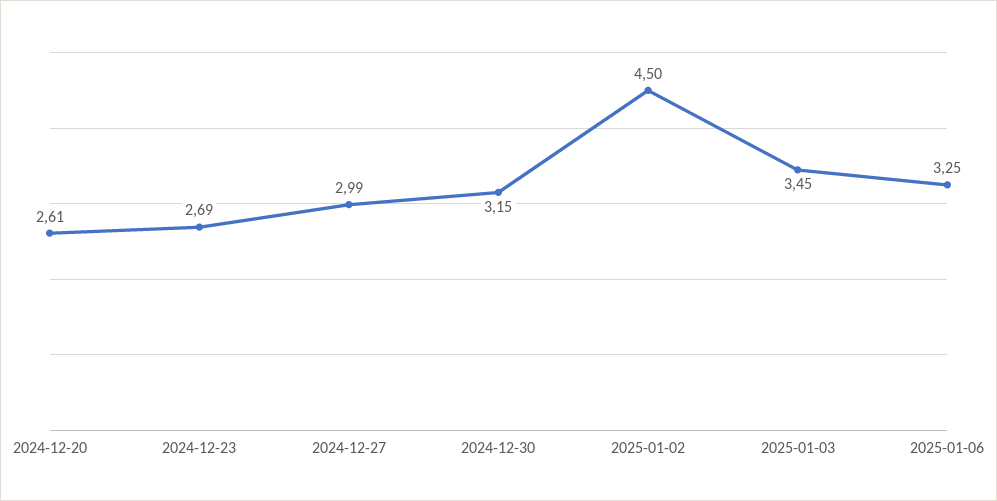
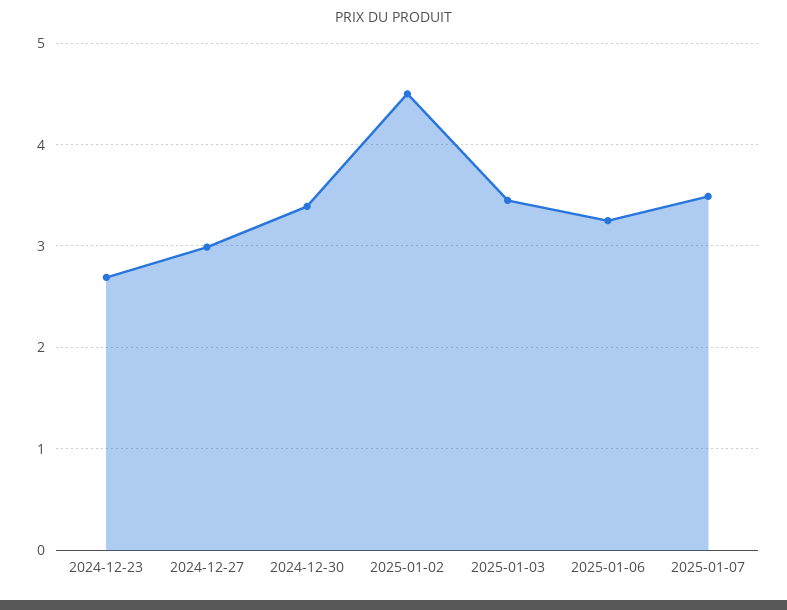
2024-12-20: 2.61 -> none
2024-12-30: 3.15 -> 3.4
2025-01-07: none -> 3.5

